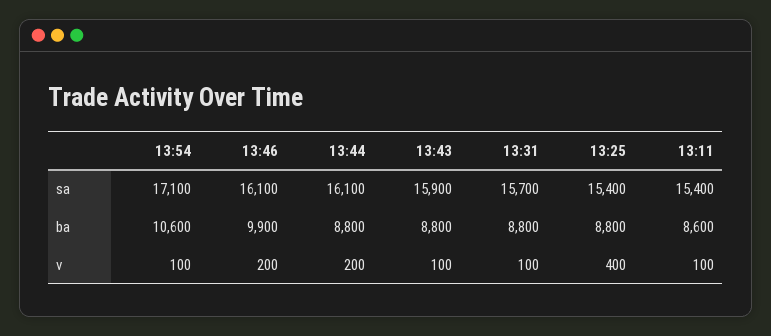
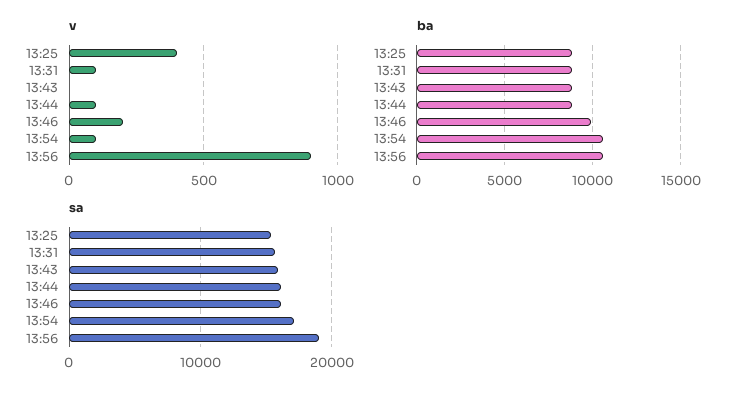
sa, 13:11: 15400 -> none
ba, 13:11: 8600 -> none
v, 13:44: 200 -> 100
v, 13:43: 100 -> 0
v, 13:11: 100 -> none
v, 13:56: none -> 900
ba, 13:56: none -> 10500
sa, 13:56: none -> 19000

